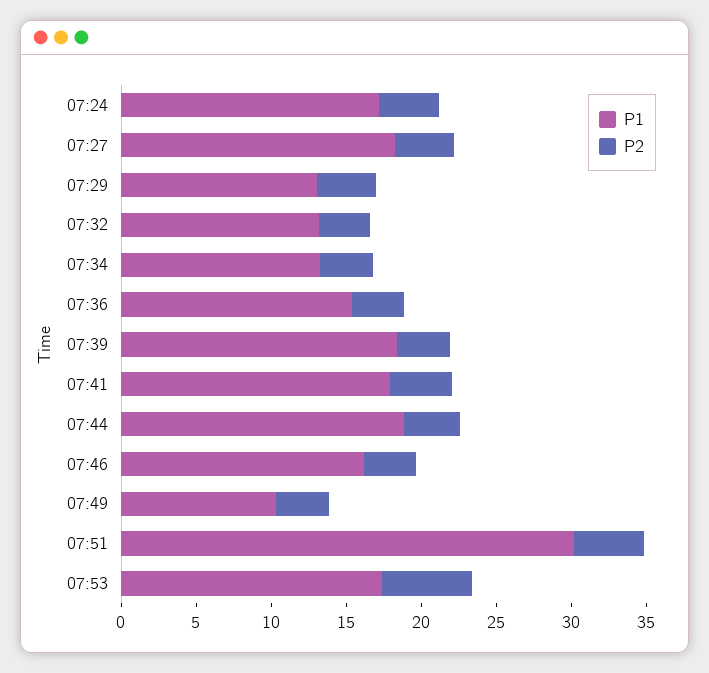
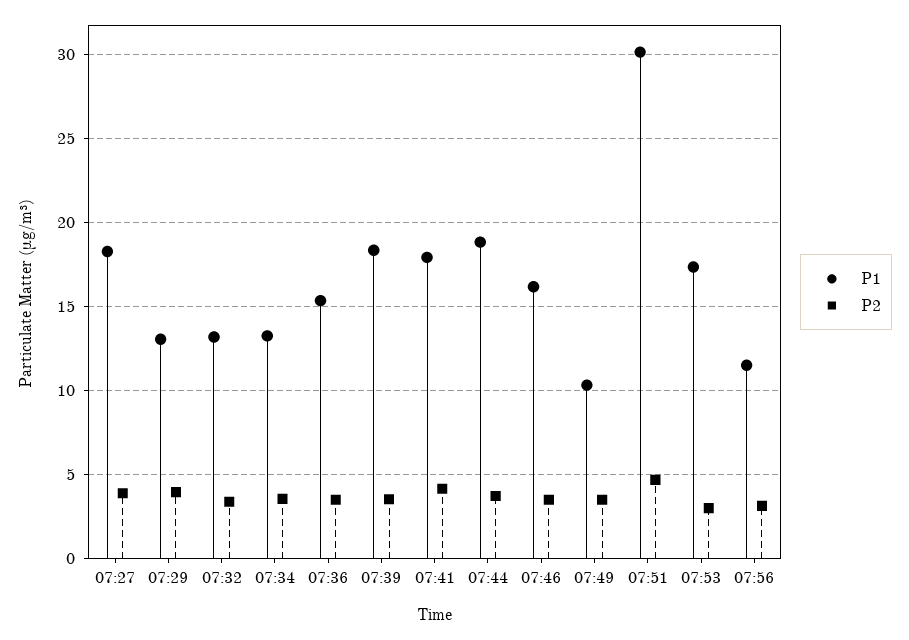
P1, 07:24: 17 -> none
P2, 07:24: 4 -> none
P2, 07:53: 6 -> 3
P1, 07:56: none -> 11.5
P2, 07:56: none -> 3

